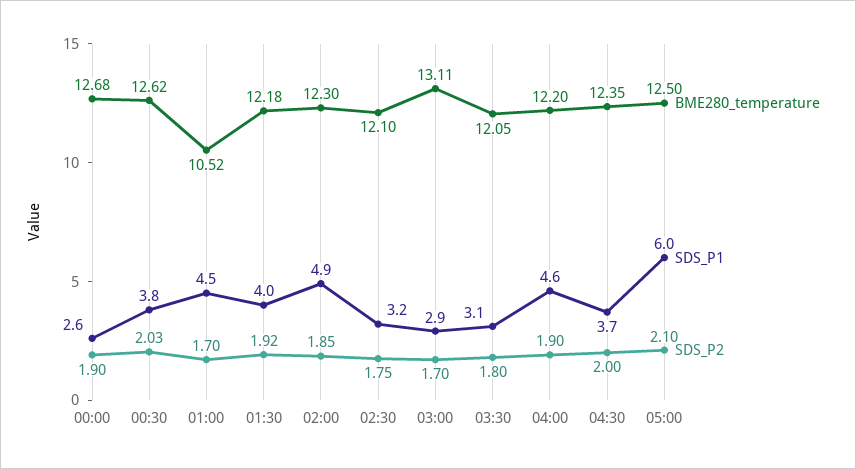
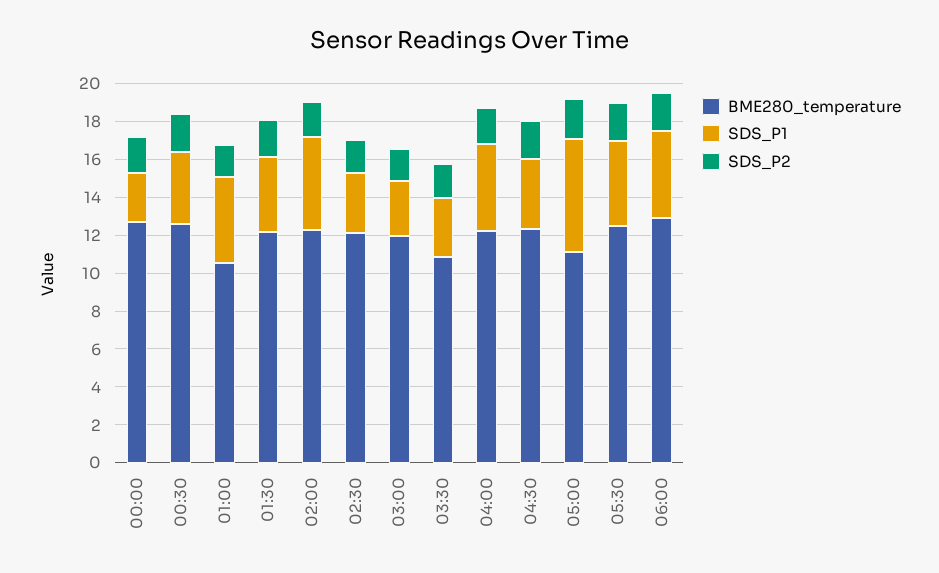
BME280_temperature, 03:00: 13.11 -> 12
BME280_temperature, 03:30: 12.05 -> 11
BME280_temperature, 05:00: 12.5 -> 11
BME280_temperature, 05:30: none -> 12.5
SDS_P1, 05:30: none -> 4.5
SDS_P2, 05:30: none -> 2
BME280_temperature, 06:00: none -> 13
SDS_P1, 06:00: none -> 4.5
SDS_P2, 06:00: none -> 2

